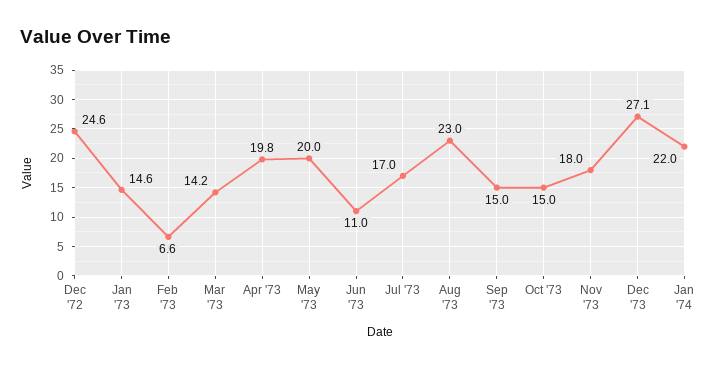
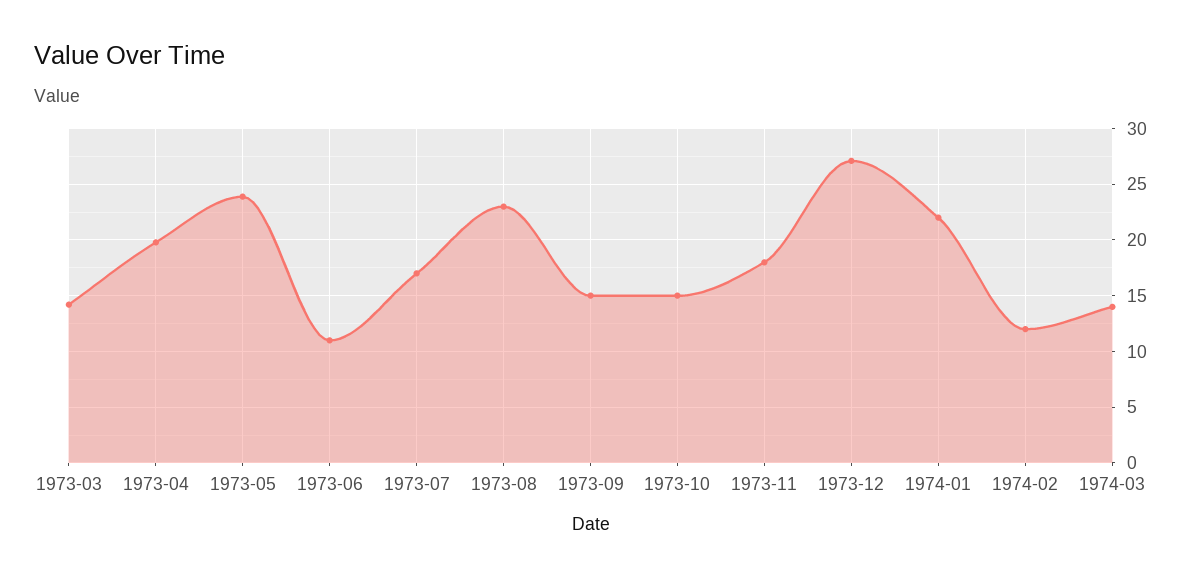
Dec '72: 24.6 -> none
Jan '73: 14.6 -> none
Feb '73: 6.6 -> none
May '73: 20 -> 24
1974-02: none -> 12
1974-03: none -> 14

